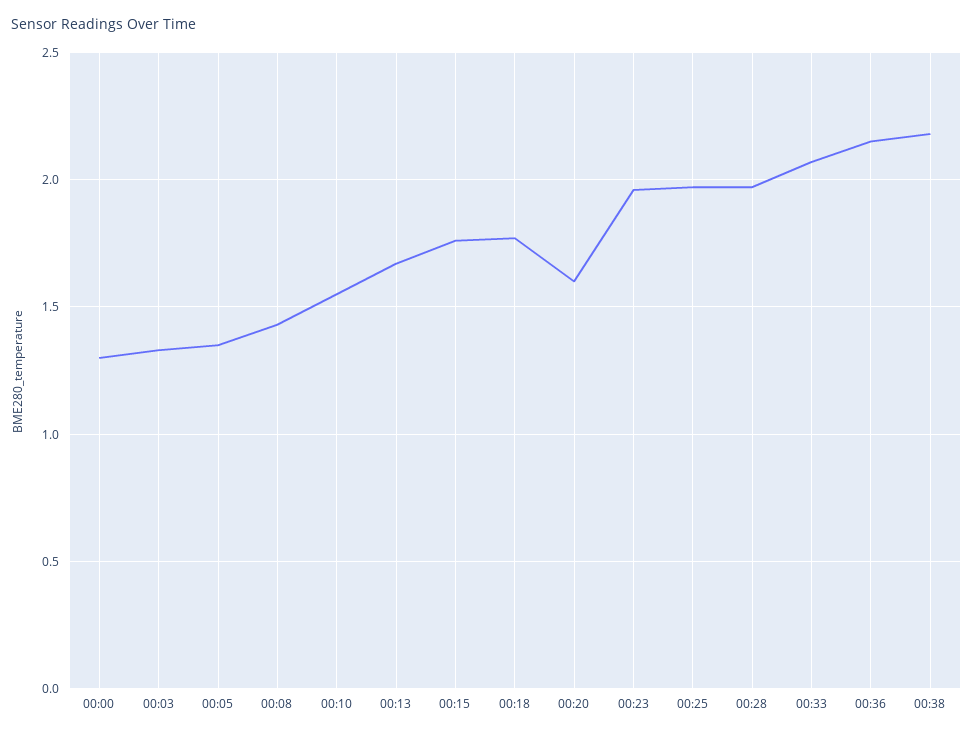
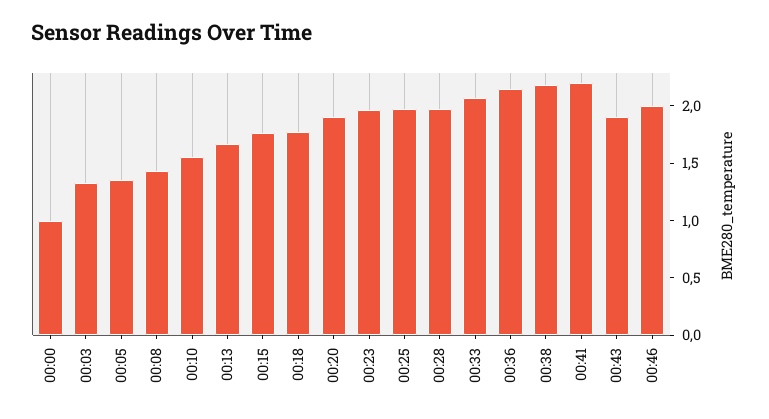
00:00: 1.3 -> 1
00:20: 1.6 -> 1.9
00:41: none -> 2.2
00:43: none -> 1.9
00:46: none -> 2

